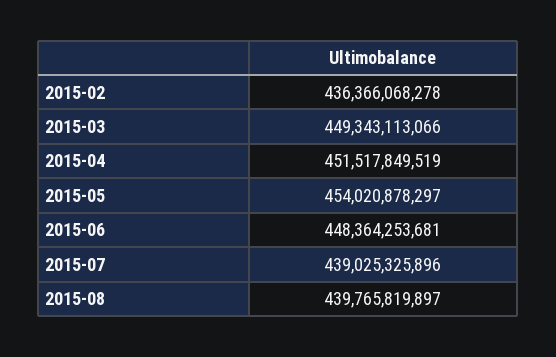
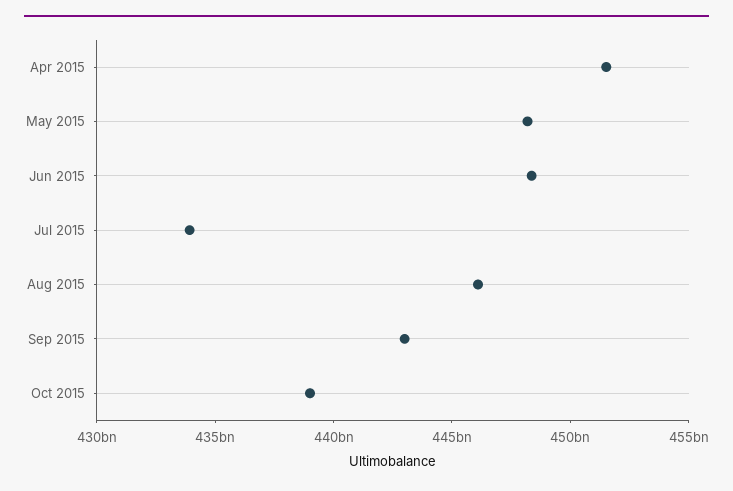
2015-02: 436366068278 -> none
2015-03: 449343113066 -> none
2015-05: 454020878297 -> 448000000000
2015-07: 439025325896 -> 434000000000
2015-08: 439765819897 -> 446000000000
Sep 2015: none -> 443000000000
Oct 2015: none -> 439000000000

